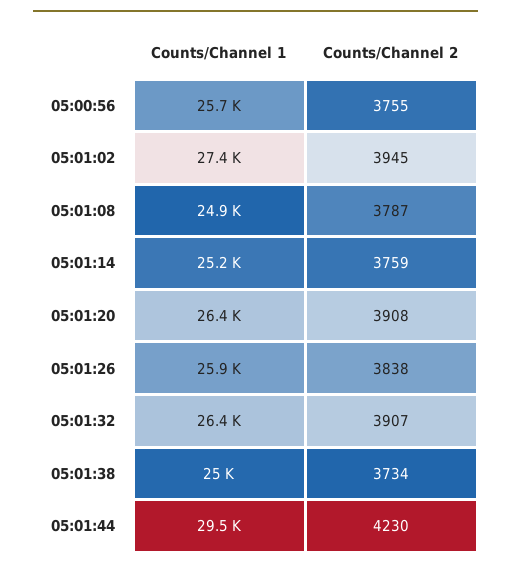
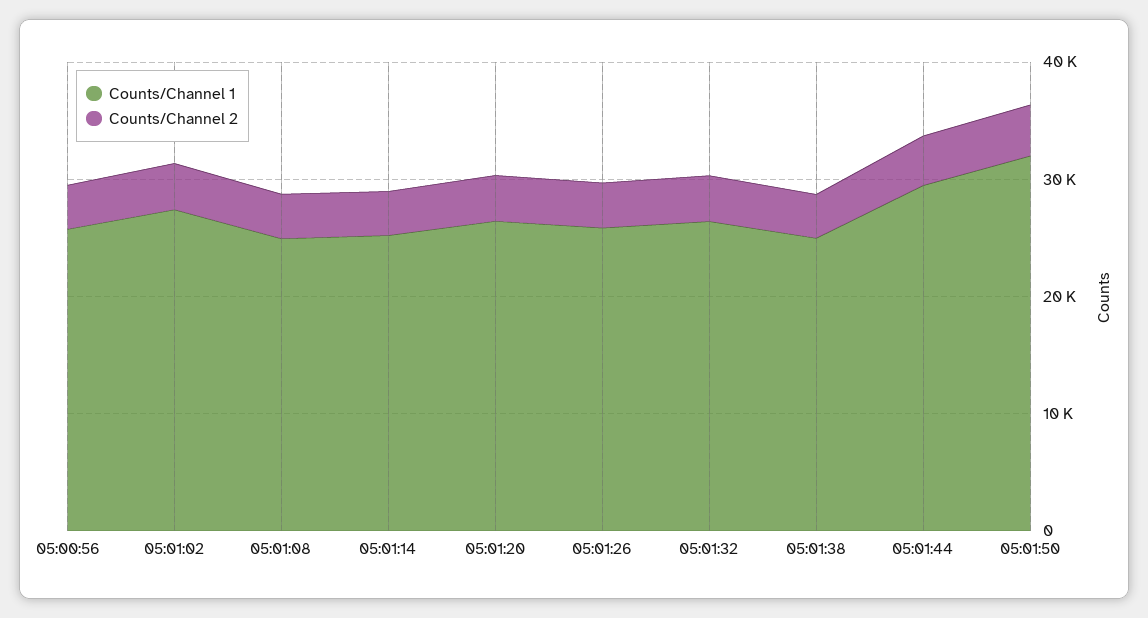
Counts/Channel 1, 05:01:50: none -> 32000
Counts/Channel 2, 05:01:50: none -> 4000

